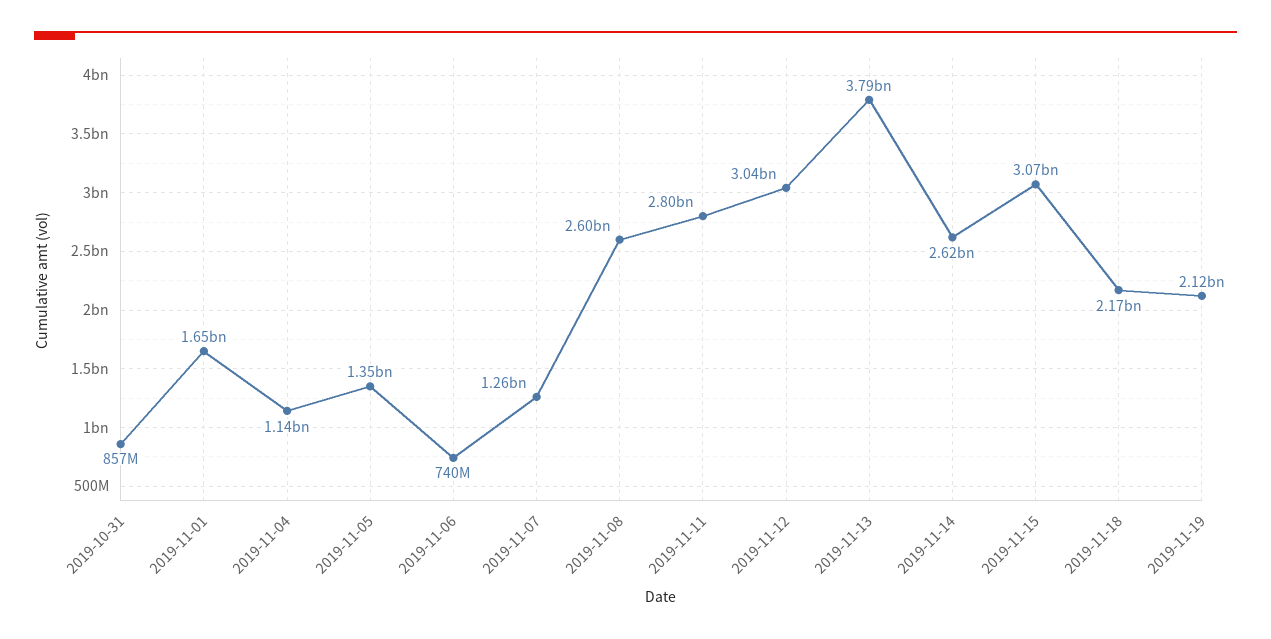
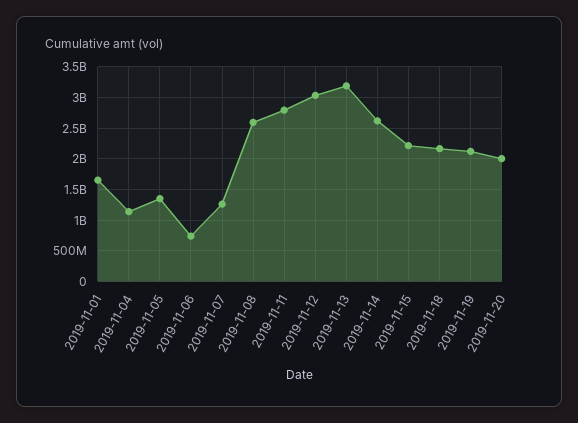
2019-10-31: 857000000 -> none
2019-11-13: 3790000000 -> 3200000000
2019-11-15: 3070000000 -> 2200000000
2019-11-20: none -> 2000000000

